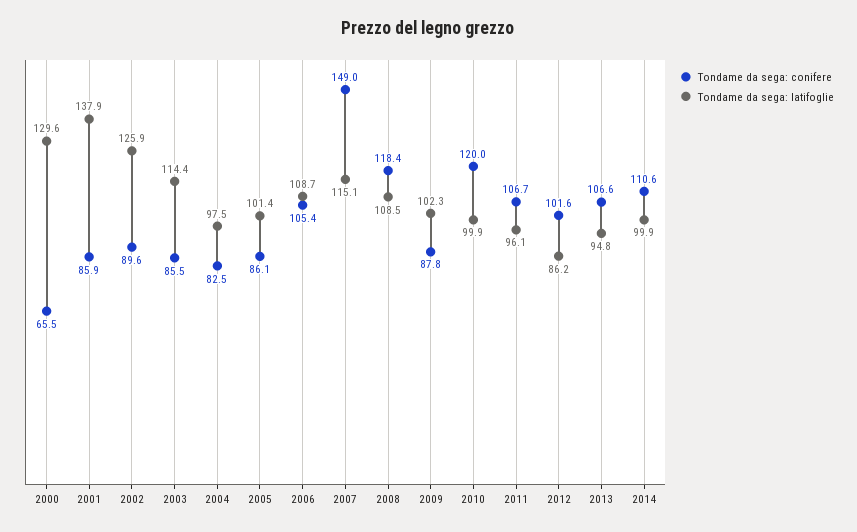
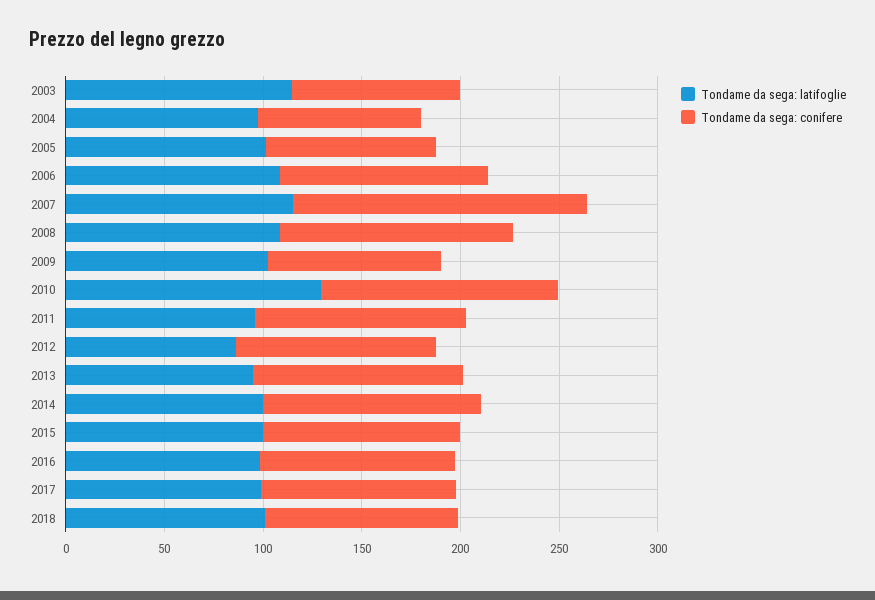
Tondame da sega: conifere, 2000: 65.5 -> none
Tondame da sega: latifoglie, 2000: 129.6 -> none
Tondame da sega: conifere, 2001: 85.9 -> none
Tondame da sega: latifoglie, 2001: 137.9 -> none
Tondame da sega: conifere, 2002: 89.6 -> none
Tondame da sega: latifoglie, 2002: 125.9 -> none
Tondame da sega: latifoglie, 2010: 99.9 -> 130
Tondame da sega: latifoglie, 2015: none -> 100
Tondame da sega: conifere, 2015: none -> 100
Tondame da sega: latifoglie, 2016: none -> 100
Tondame da sega: conifere, 2016: none -> 100
Tondame da sega: latifoglie, 2017: none -> 100
Tondame da sega: conifere, 2017: none -> 100
Tondame da sega: latifoglie, 2018: none -> 100
Tondame da sega: conifere, 2018: none -> 100

